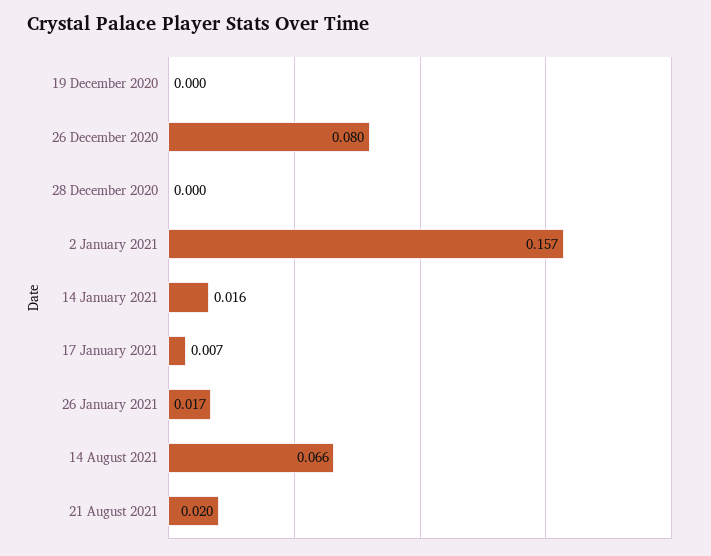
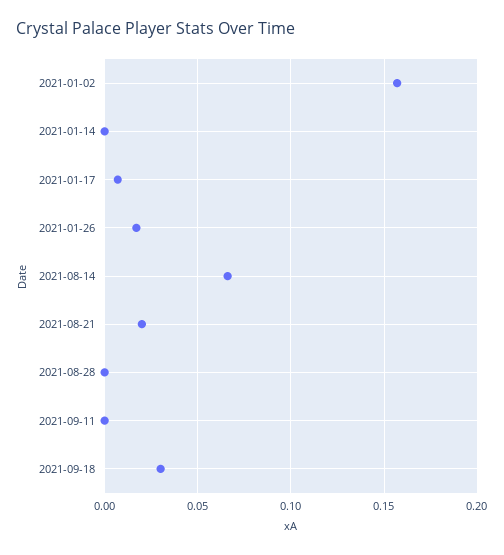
19 December 2020: 0 -> none
26 December 2020: 0.08 -> none
28 December 2020: 0 -> none
14 January 2021: 0.016 -> 0
2021-08-28: none -> 0
2021-09-11: none -> 0
2021-09-18: none -> 0.03

